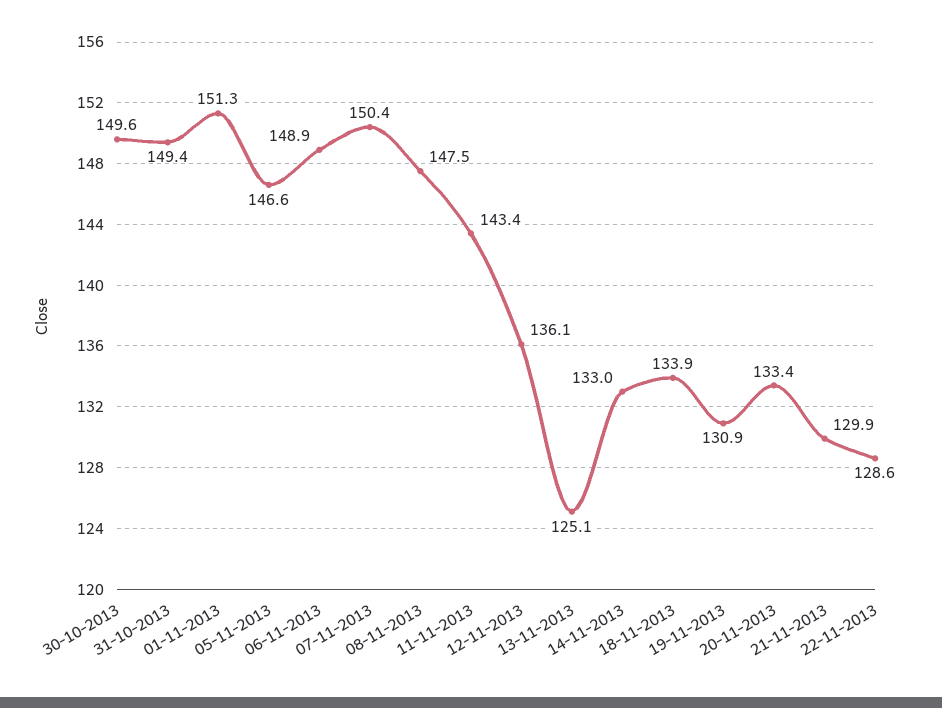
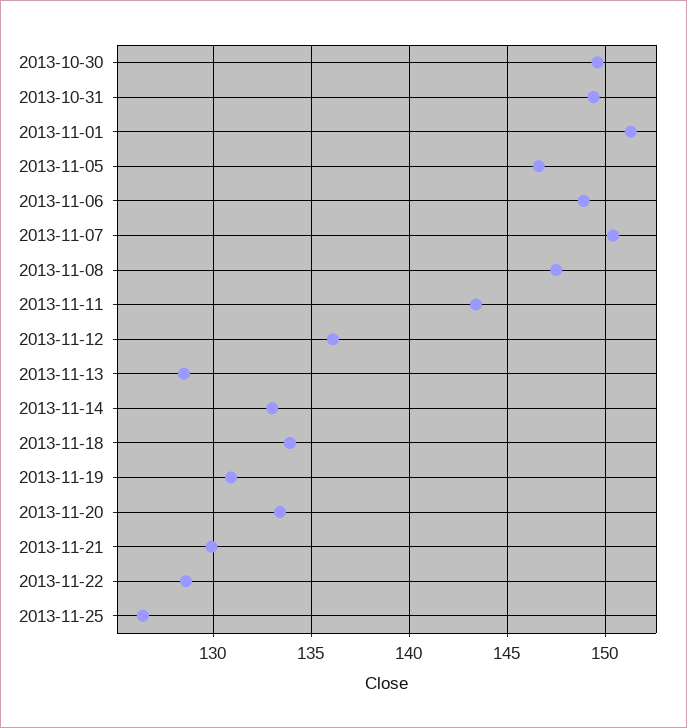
13-11-2013: 125.1 -> 128.5
2013-11-25: none -> 126.5

